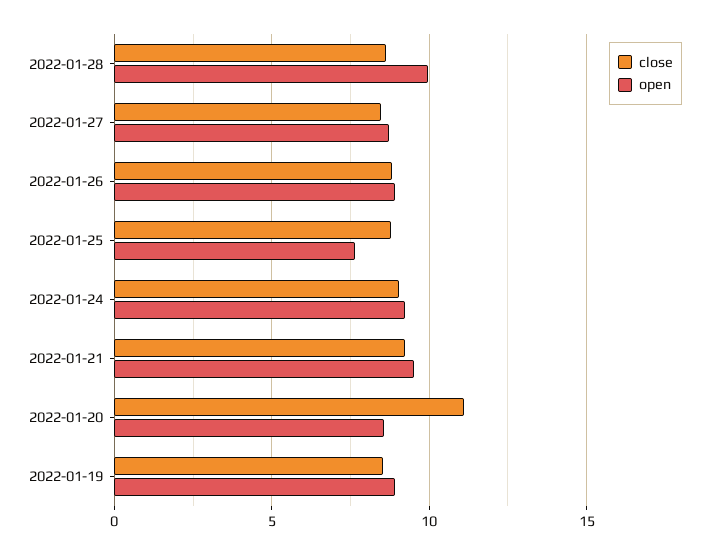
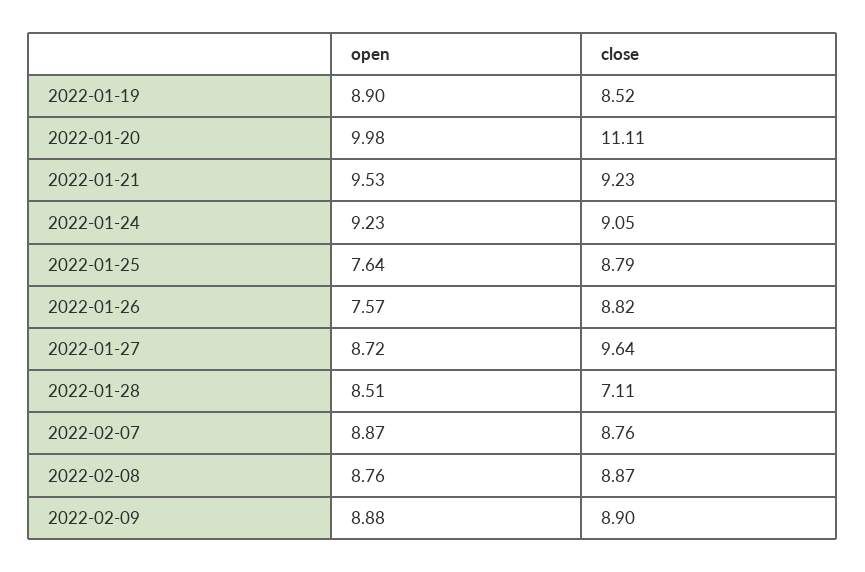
close, 2022-01-28: 8.5 -> 7.11
open, 2022-01-28: 10 -> 8.51
close, 2022-01-27: 8.5 -> 9.64
open, 2022-01-26: 9 -> 7.57
open, 2022-01-20: 8.5 -> 9.98
open, 2022-02-07: none -> 8.87
close, 2022-02-07: none -> 8.76
open, 2022-02-08: none -> 8.76
close, 2022-02-08: none -> 8.87
open, 2022-02-09: none -> 8.88
close, 2022-02-09: none -> 8.9

